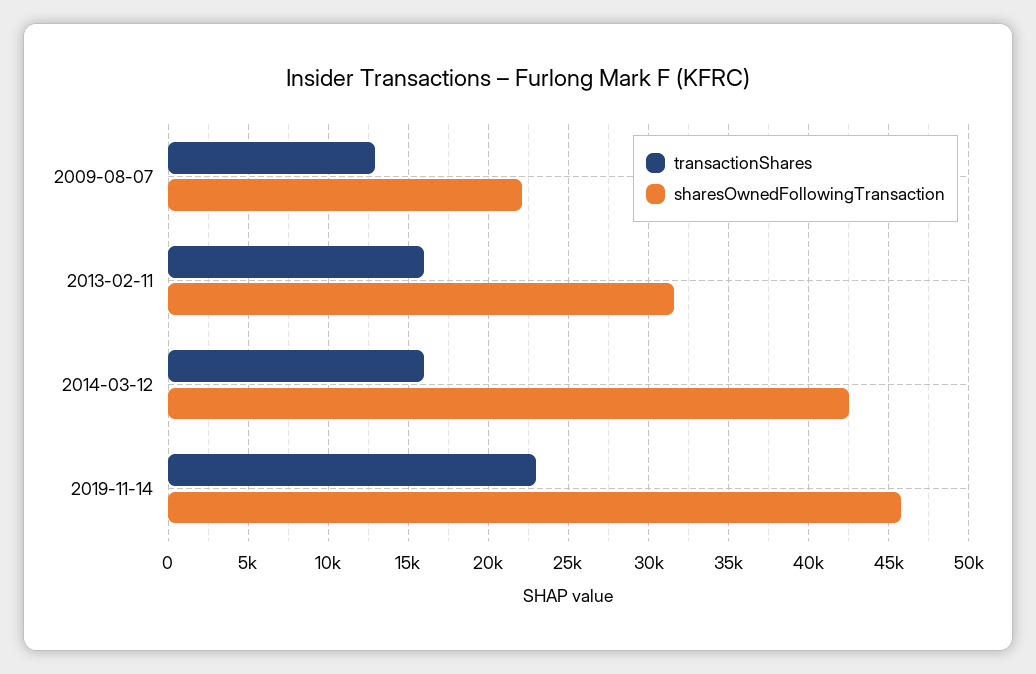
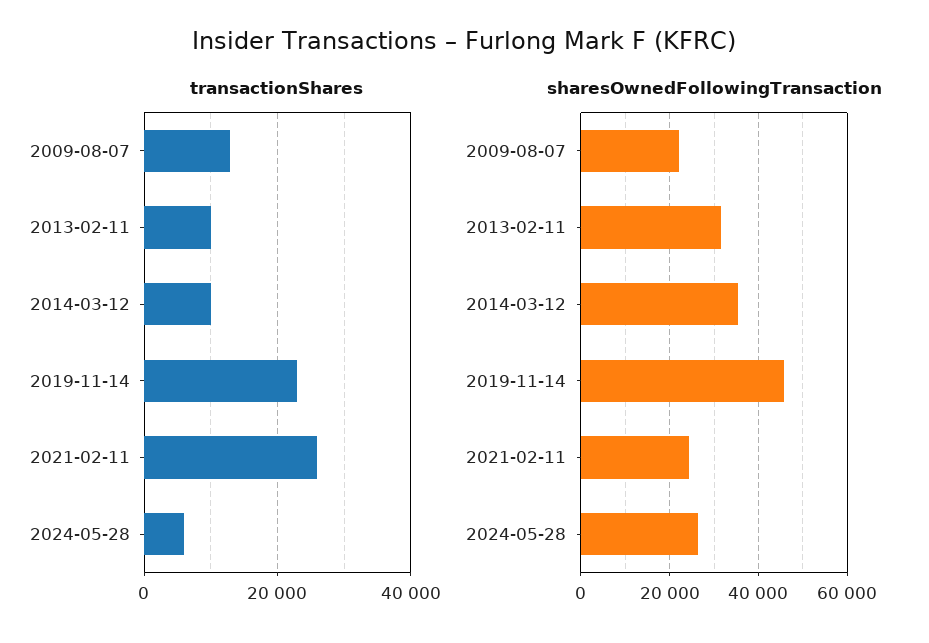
transactionShares, 2013-02-11: 16000 -> 10000
transactionShares, 2014-03-12: 16000 -> 10000
sharesOwnedFollowingTransaction, 2014-03-12: 42500 -> 36000
transactionShares, 2021-02-11: none -> 26000
transactionShares, 2024-05-28: none -> 6000
sharesOwnedFollowingTransaction, 2021-02-11: none -> 24000
sharesOwnedFollowingTransaction, 2024-05-28: none -> 26000

